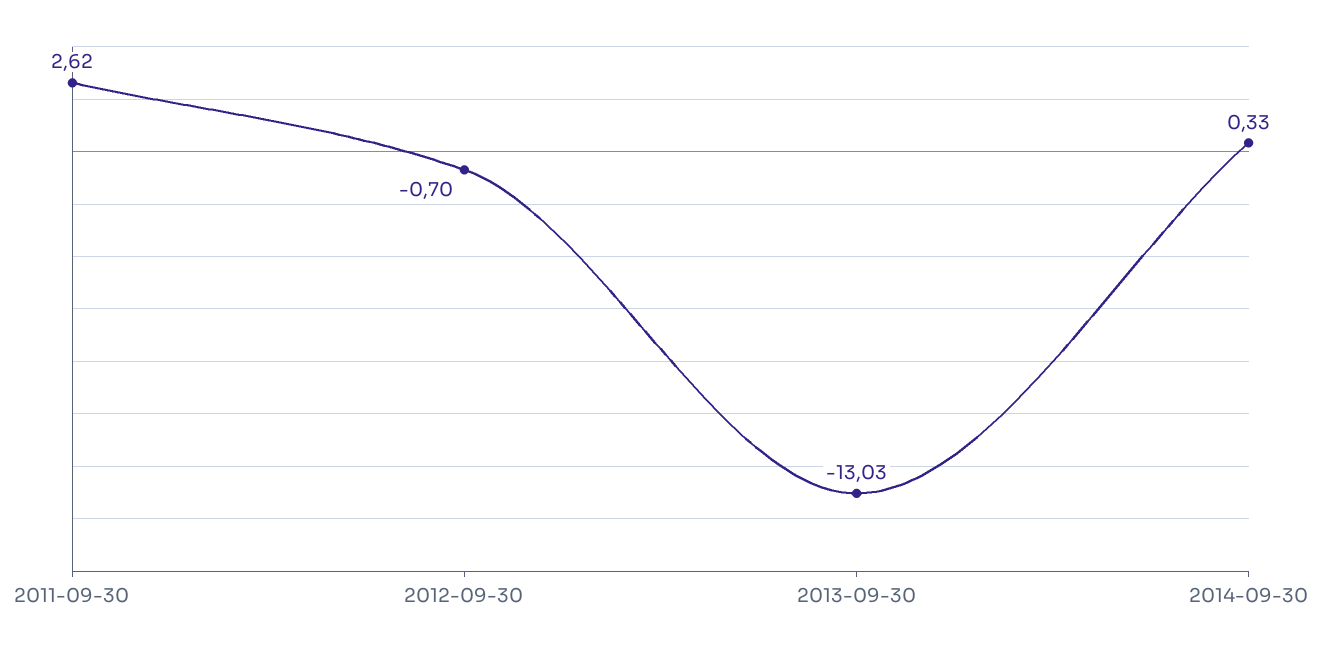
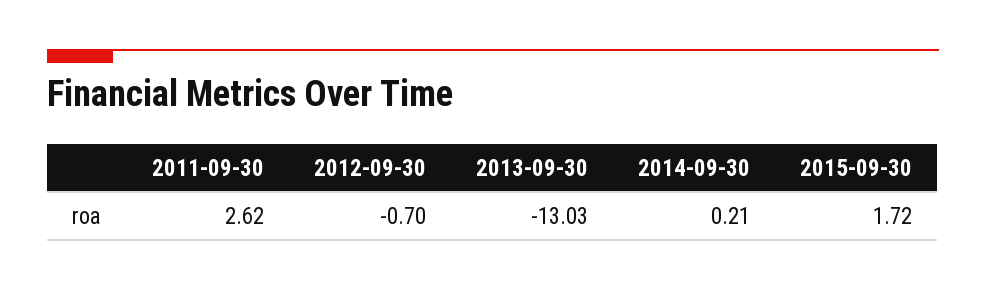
2014-09-30: 0.33 -> 0.21
2015-09-30: none -> 1.72

